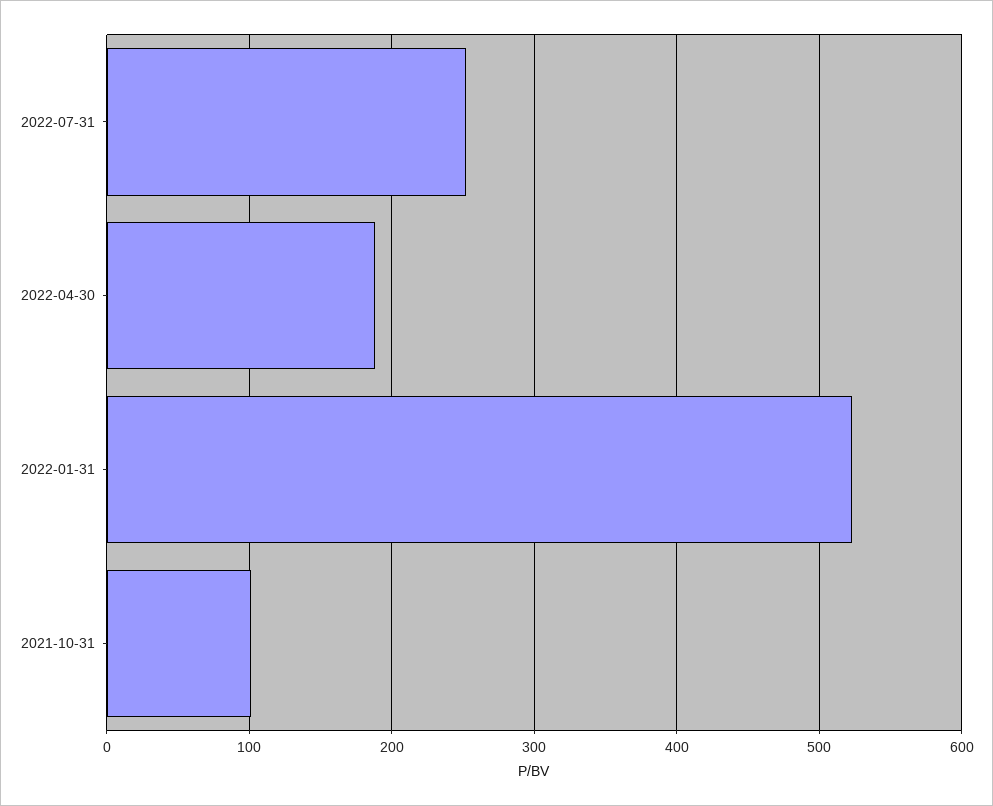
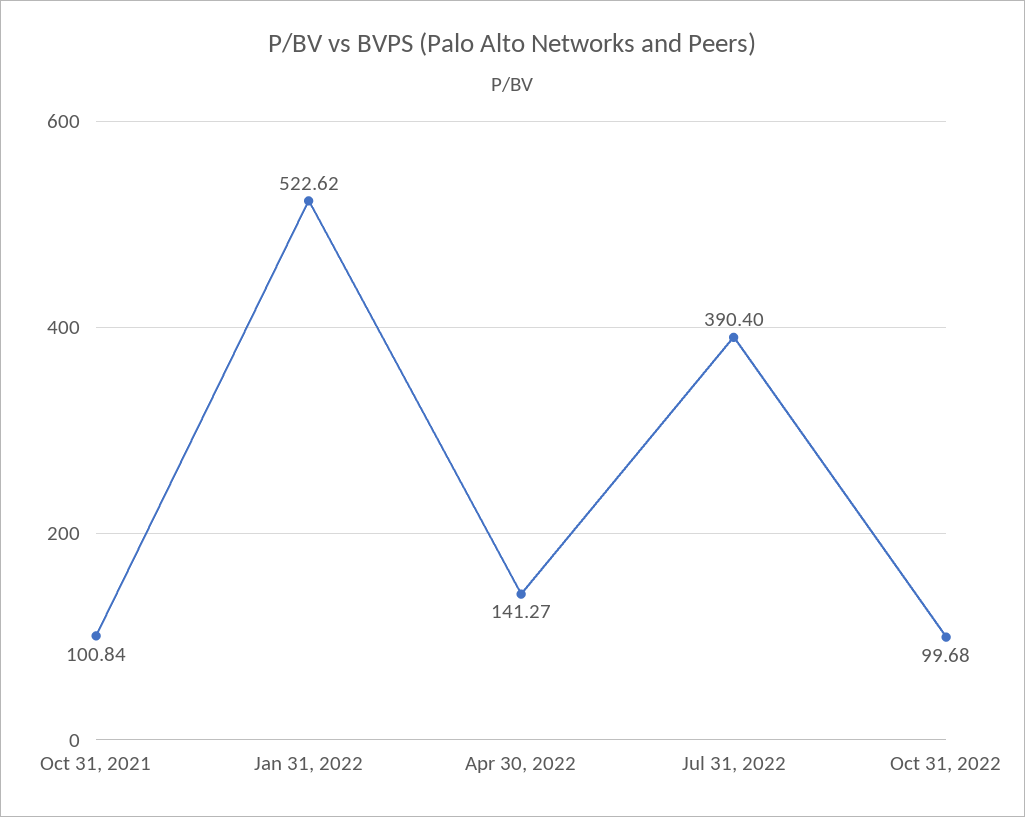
2022-07-31: 250 -> 390.4
2022-04-30: 190 -> 141.27
Oct 31, 2022: none -> 99.68

